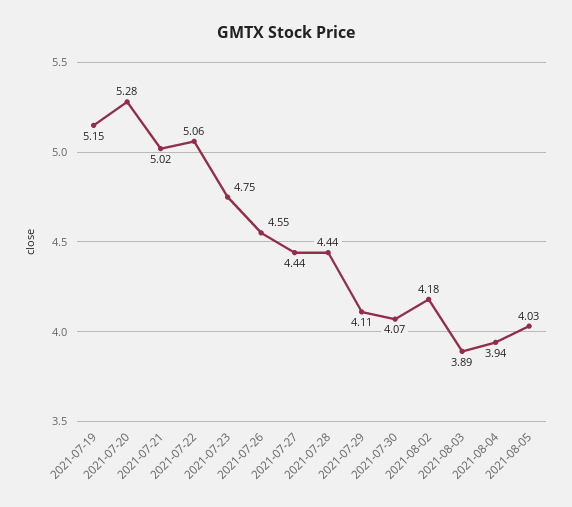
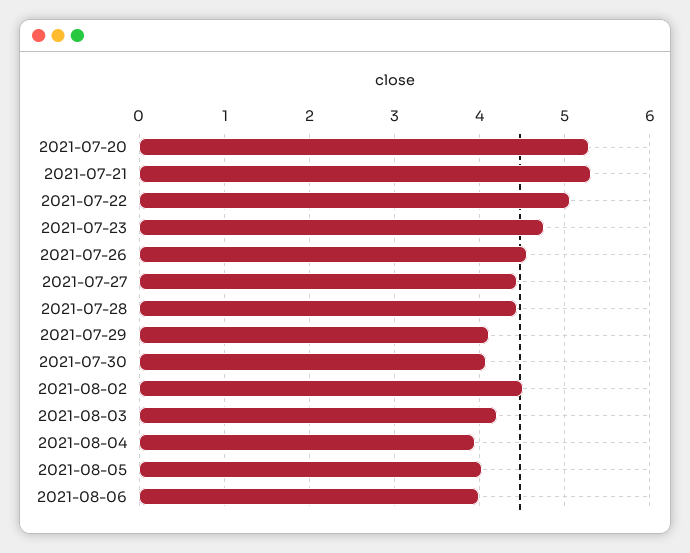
2021-07-19: 5.15 -> none
2021-07-21: 5.02 -> 5.3
2021-08-02: 4.18 -> 4.5
2021-08-03: 3.89 -> 4.2
2021-08-06: none -> 4

